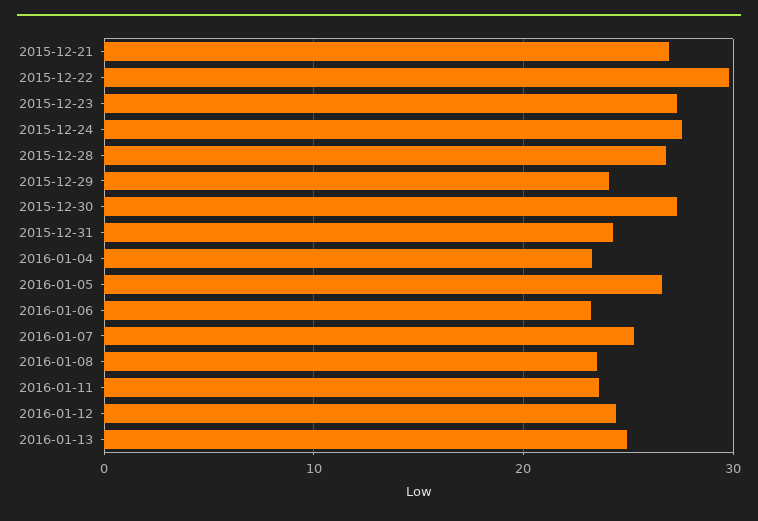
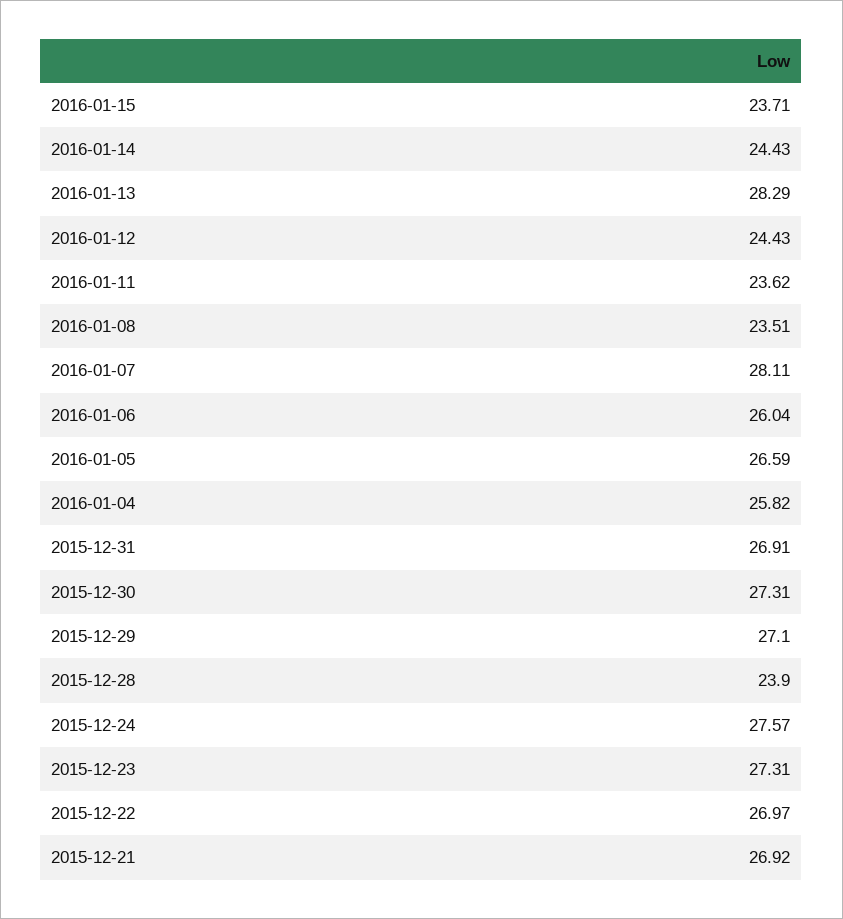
2015-12-22: 30 -> 26.97
2015-12-28: 27 -> 23.9
2015-12-29: 24 -> 27.1
2015-12-31: 24 -> 26.91
2016-01-04: 23 -> 25.82
2016-01-06: 23 -> 26.04
2016-01-07: 25 -> 28.11
2016-01-13: 25 -> 28.29
2016-01-15: none -> 23.71
2016-01-14: none -> 24.43

